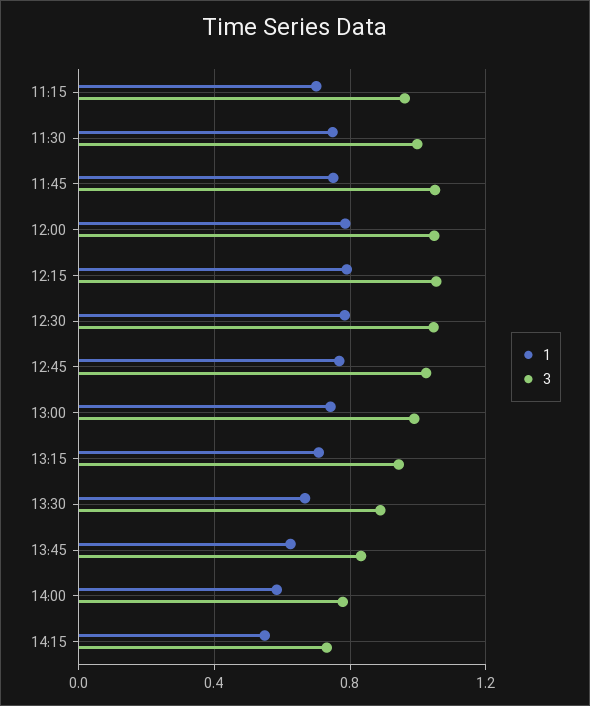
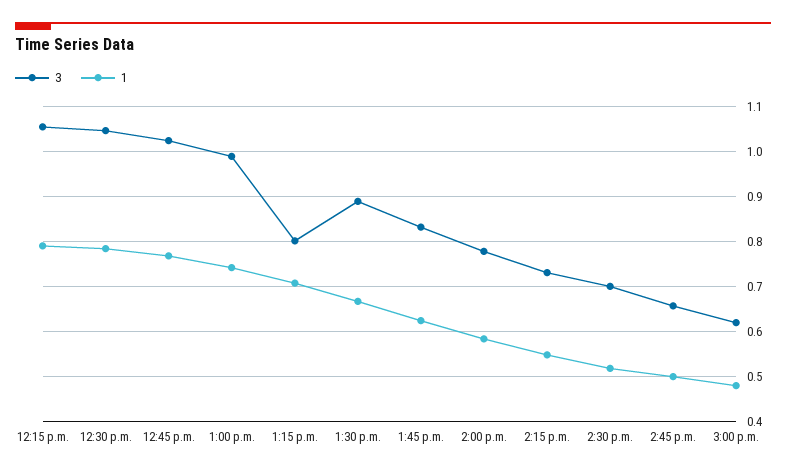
1, 11:15: 0.7 -> none
3, 11:15: 0.95 -> none
1, 11:30: 0.75 -> none
3, 11:30: 1 -> none
1, 11:45: 0.75 -> none
3, 11:45: 1.05 -> none
1, 12:00: 0.8 -> none
3, 12:00: 1.05 -> none
3, 13:15: 0.95 -> 0.8
3, 2:30 p.m.: none -> 0.7
1, 2:30 p.m.: none -> 0.52
3, 2:45 p.m.: none -> 0.66
1, 2:45 p.m.: none -> 0.5
3, 3:00 p.m.: none -> 0.62
1, 3:00 p.m.: none -> 0.48

